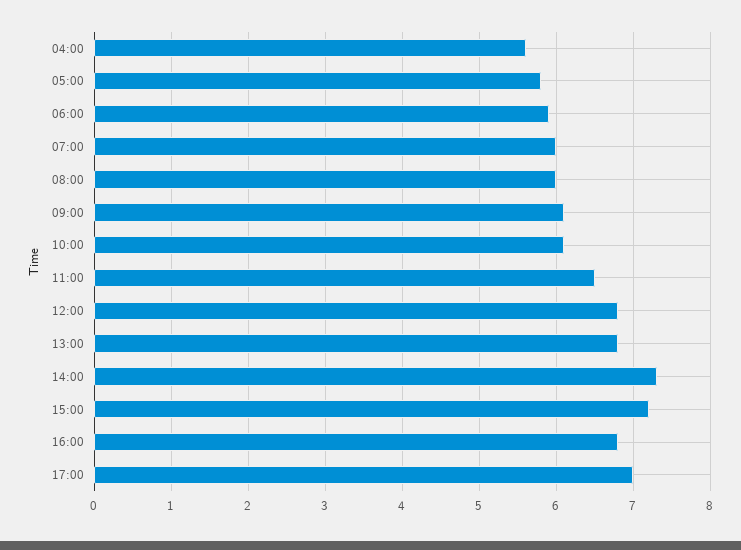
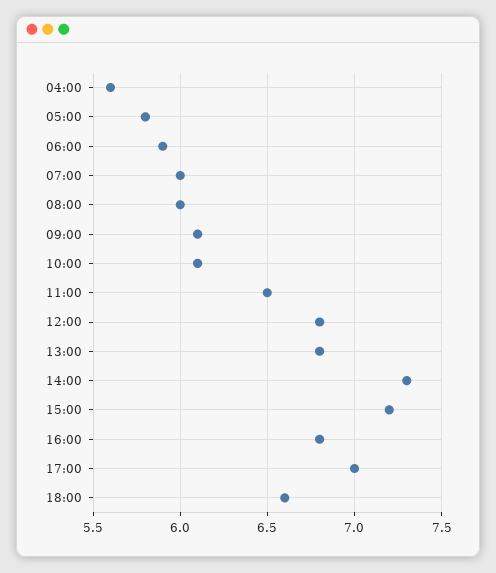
18:00: none -> 6.6

